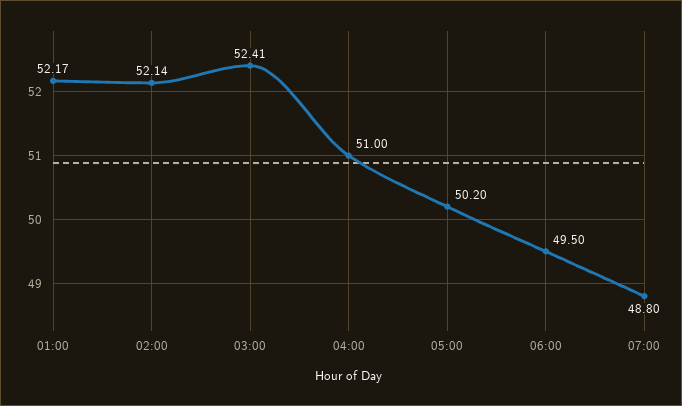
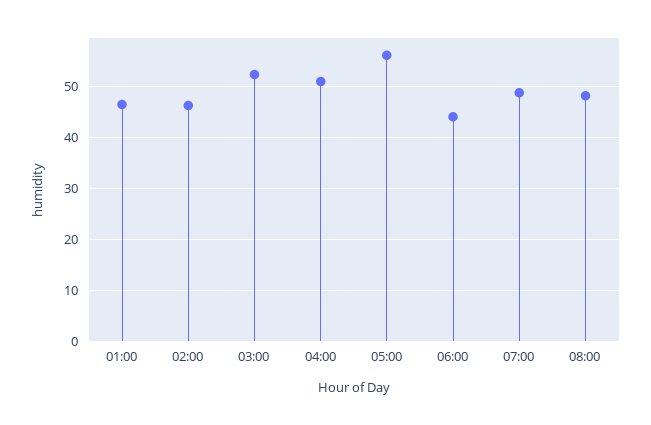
01:00: 52.17 -> 46
02:00: 52.14 -> 46
05:00: 50.2 -> 56
06:00: 49.5 -> 44
08:00: none -> 48

